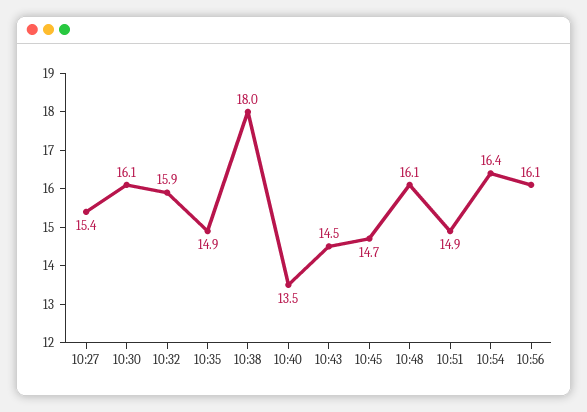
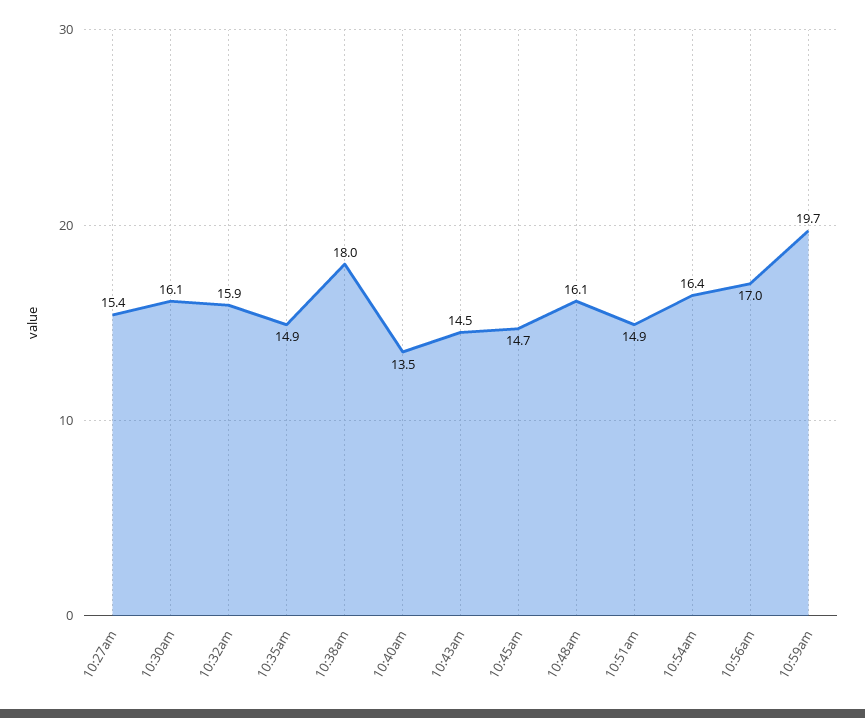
10:56: 16.1 -> 17
10:59am: none -> 19.7

